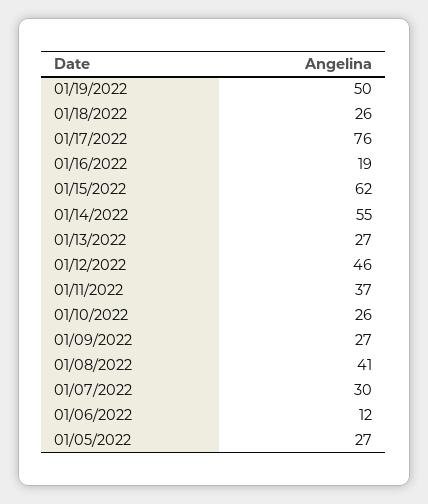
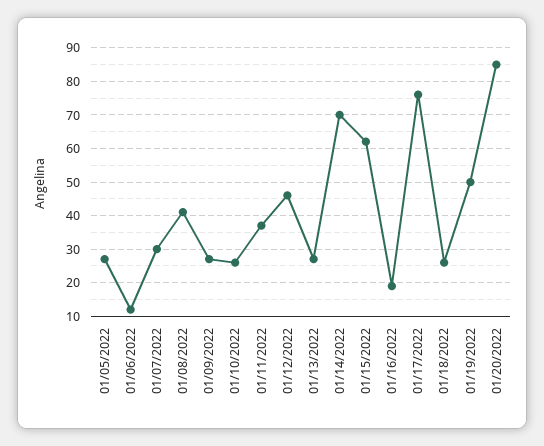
01/14/2022: 55 -> 70
01/20/2022: none -> 85

